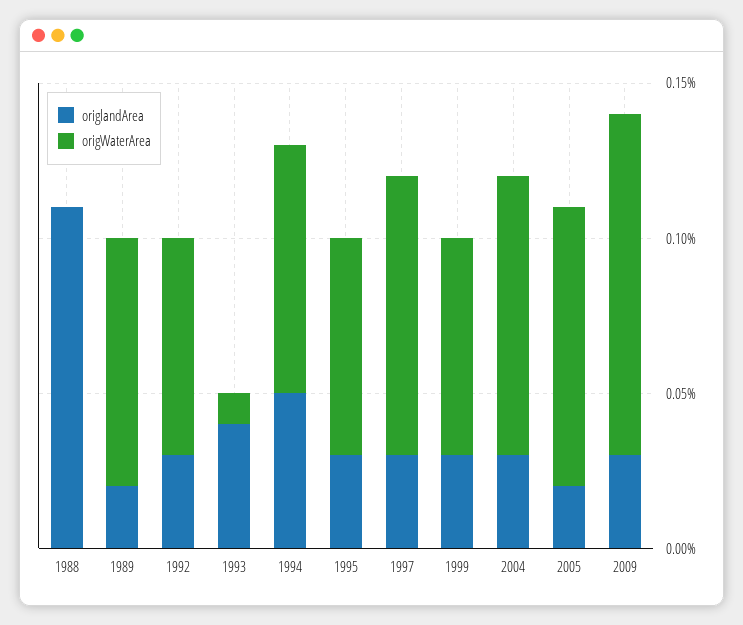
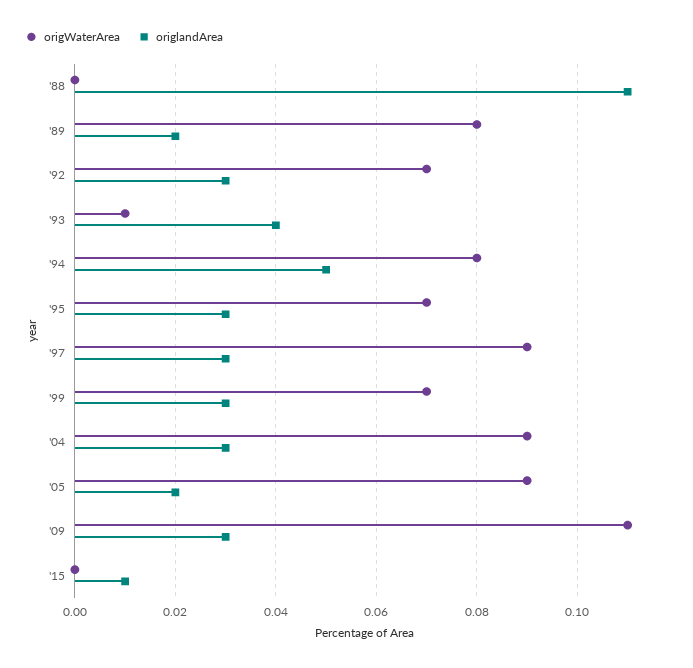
origWaterArea, '15: none -> 0
origlandArea, '15: none -> 0.01

